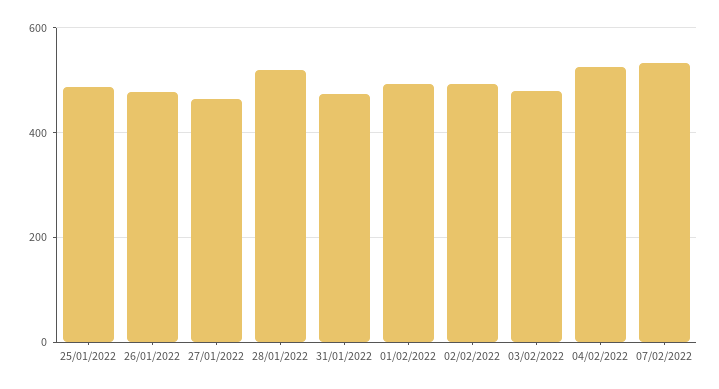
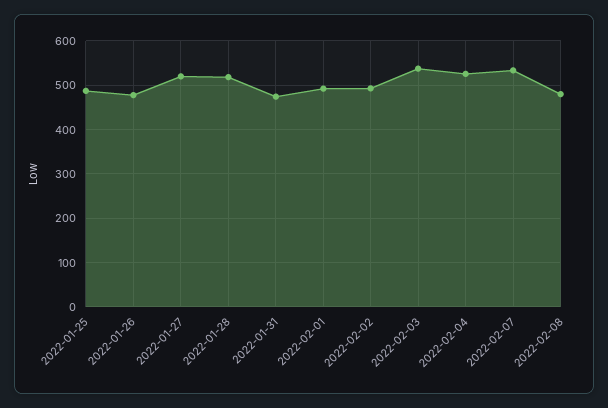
27/01/2022: 460 -> 520
03/02/2022: 480 -> 540
2022-02-08: none -> 480

